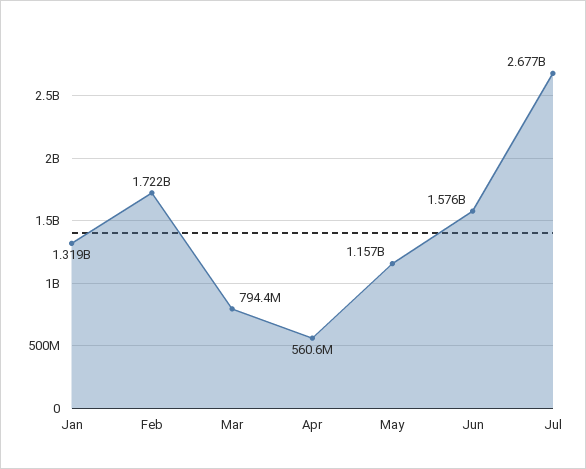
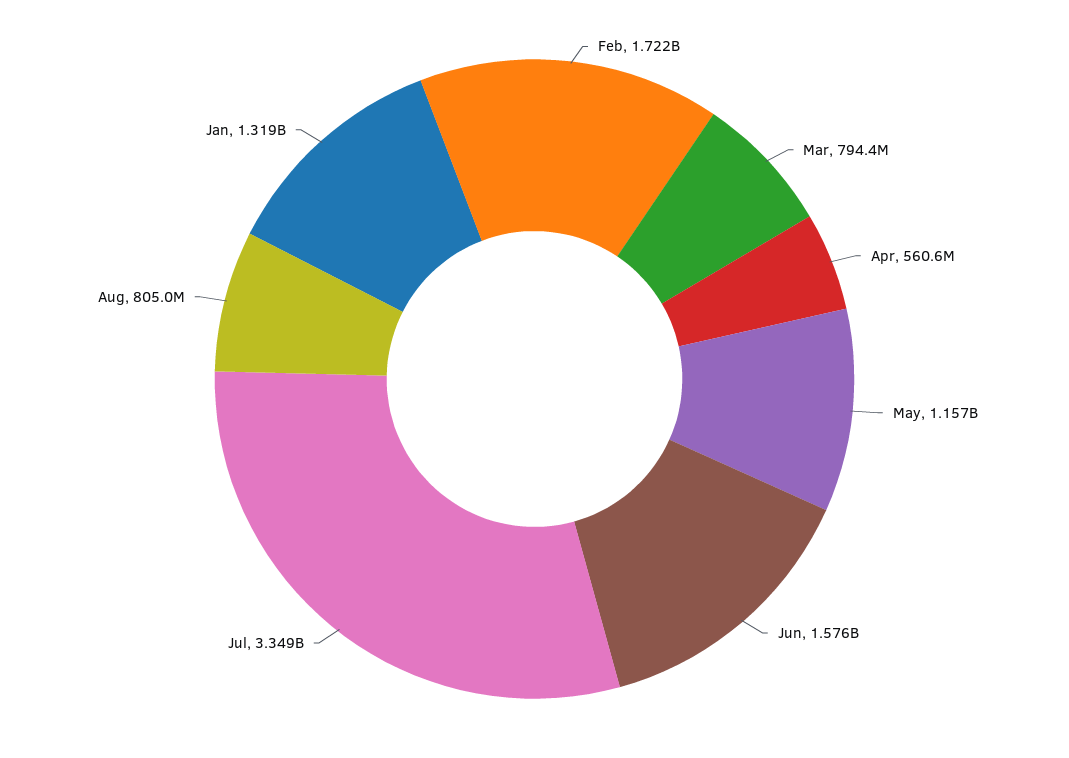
Jul: 2677000000 -> 3349000000
Aug: none -> 805000000

